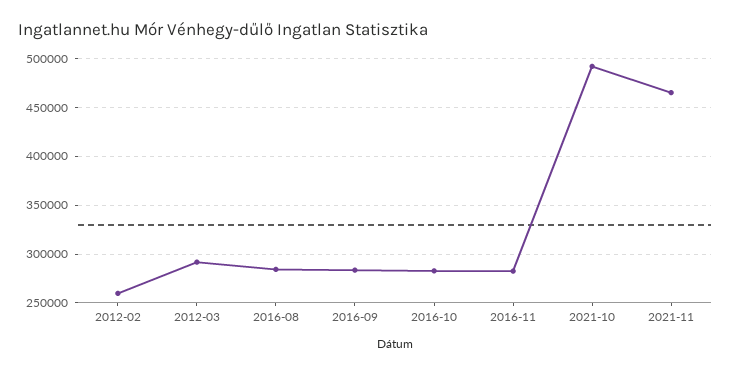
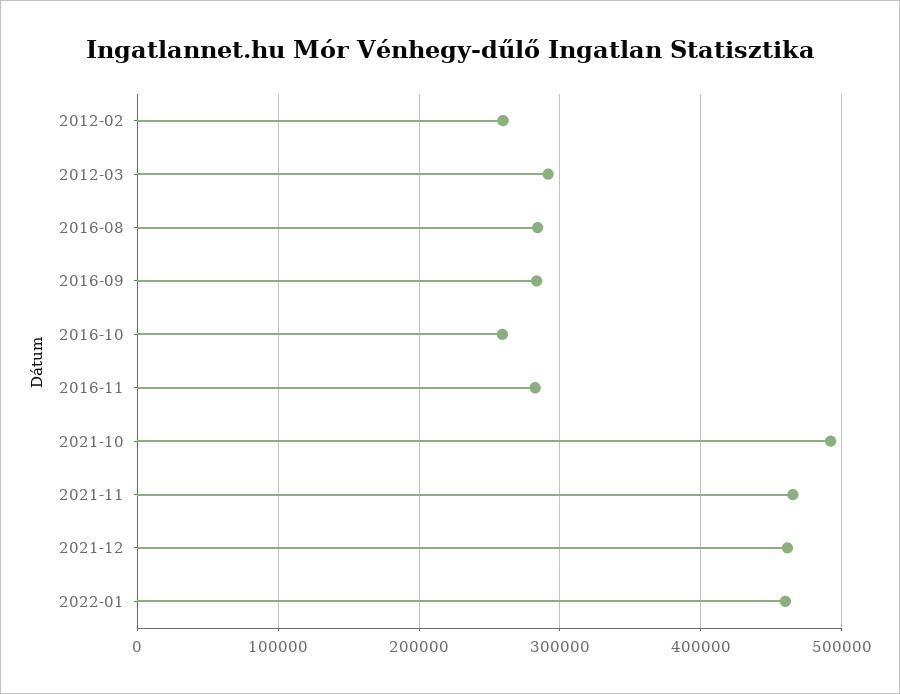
2016-10: 280000 -> 260000
2021-12: none -> 460000
2022-01: none -> 460000

